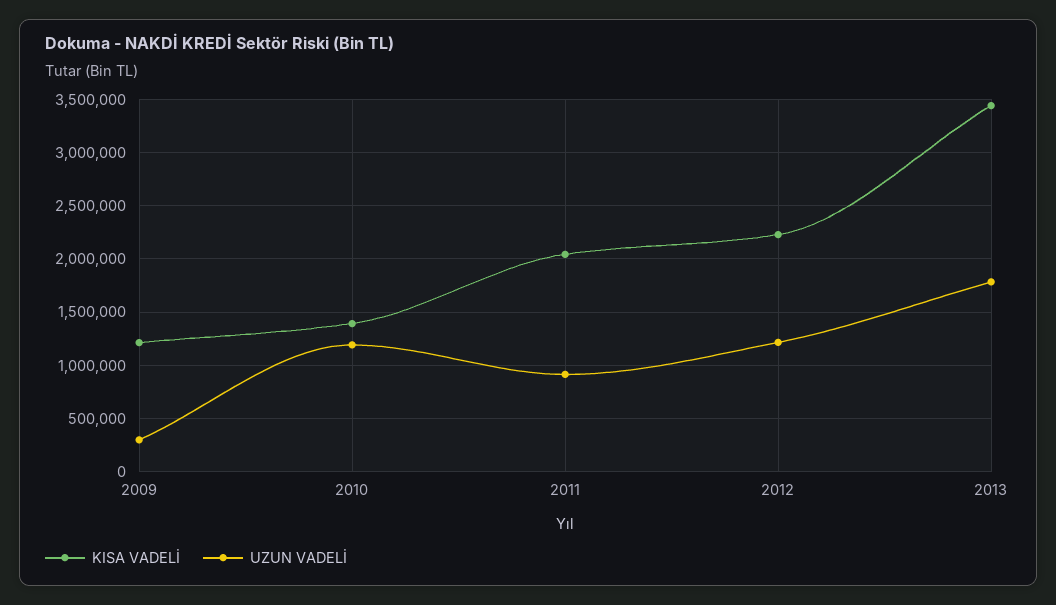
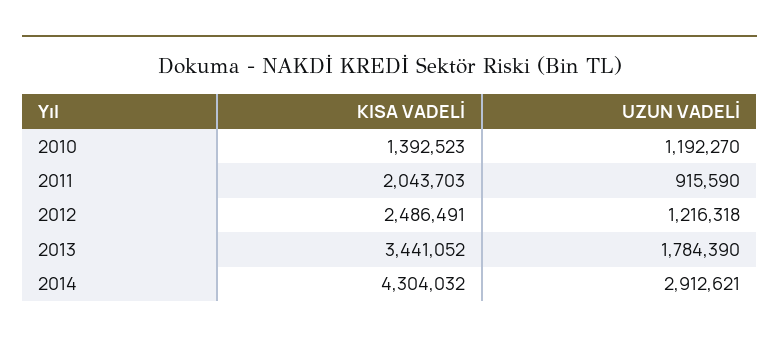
KISA VADELİ, 2009: 1200000 -> none
UZUN VADELİ, 2009: 300000 -> none
KISA VADELİ, 2012: 2200000 -> 2486491
KISA VADELİ, 2014: none -> 4304032
UZUN VADELİ, 2014: none -> 2912621

